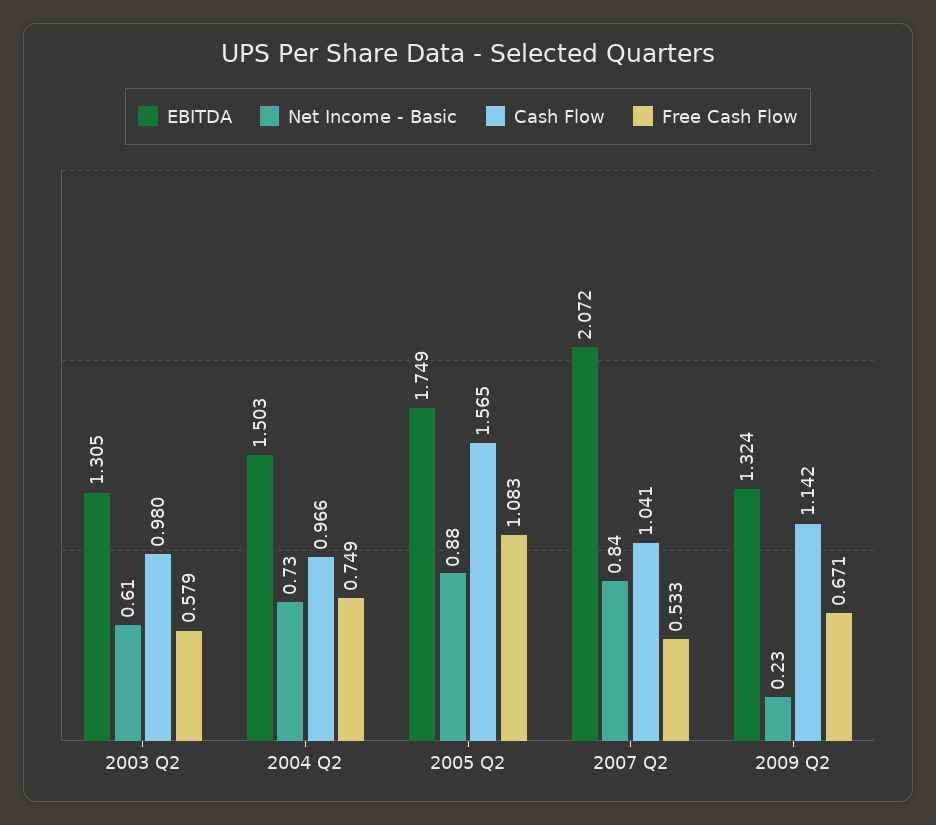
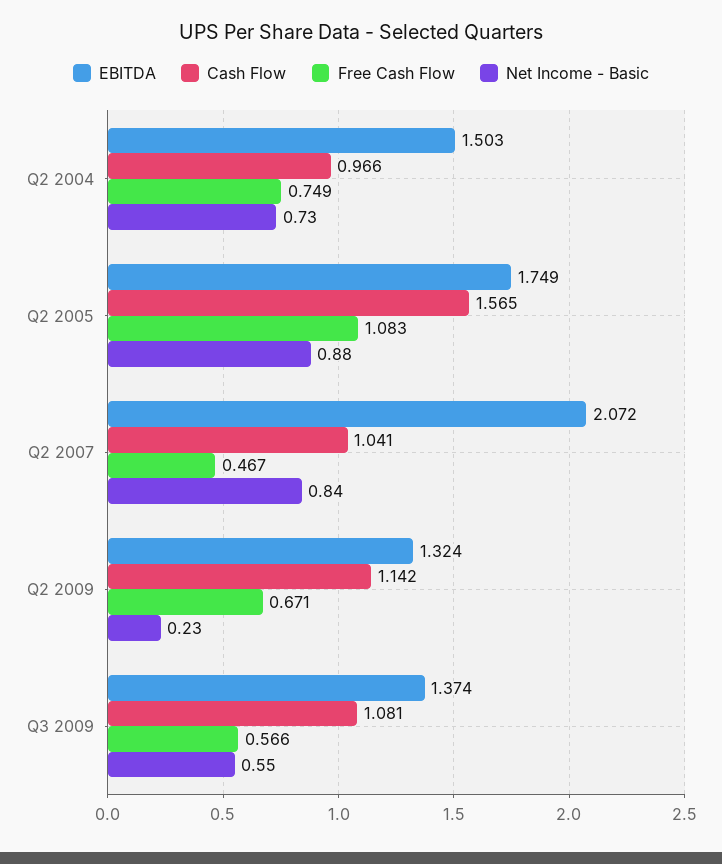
EBITDA, 2003 Q2: 1.305 -> none
Net Income - Basic, 2003 Q2: 0.61 -> none
Cash Flow, 2003 Q2: 0.98 -> none
Free Cash Flow, 2003 Q2: 0.579 -> none
Free Cash Flow, 2007 Q2: 0.533 -> 0.467
EBITDA, Q3 2009: none -> 1.374
Cash Flow, Q3 2009: none -> 1.081
Free Cash Flow, Q3 2009: none -> 0.566
Net Income - Basic, Q3 2009: none -> 0.55

